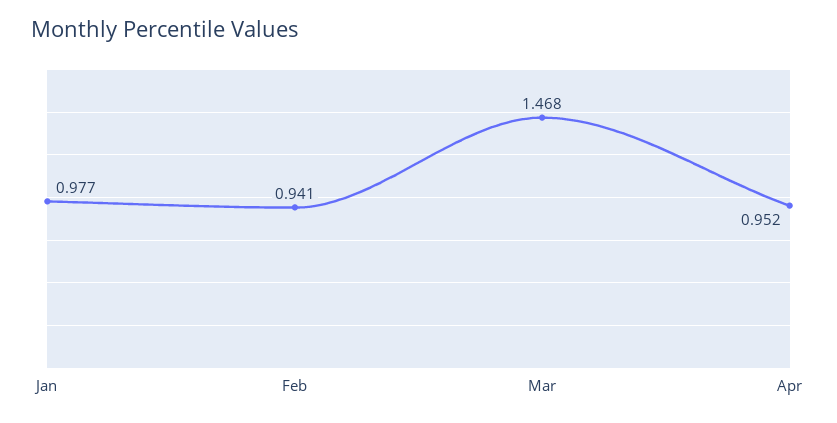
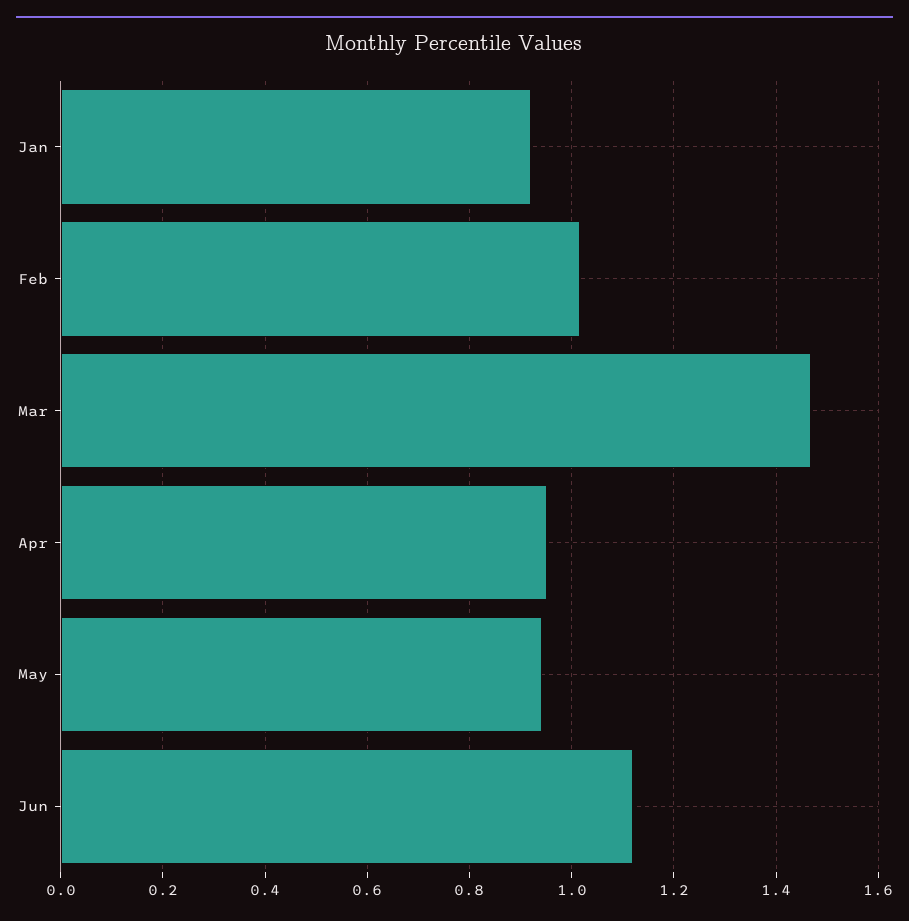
Jan: 0.977 -> 0.92
Feb: 0.941 -> 1.02
May: none -> 0.94
Jun: none -> 1.12

